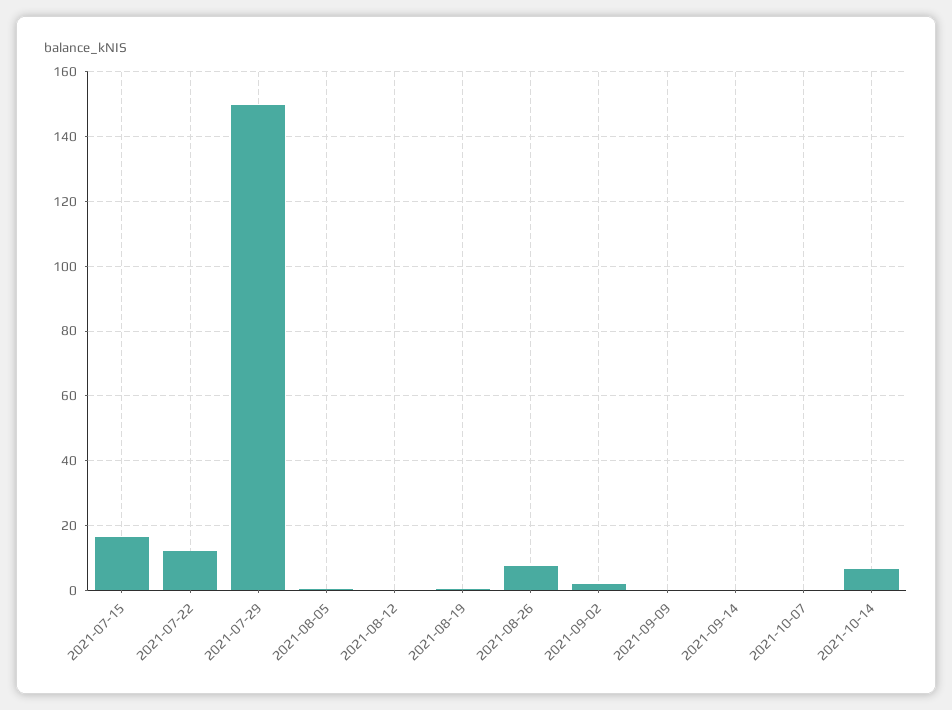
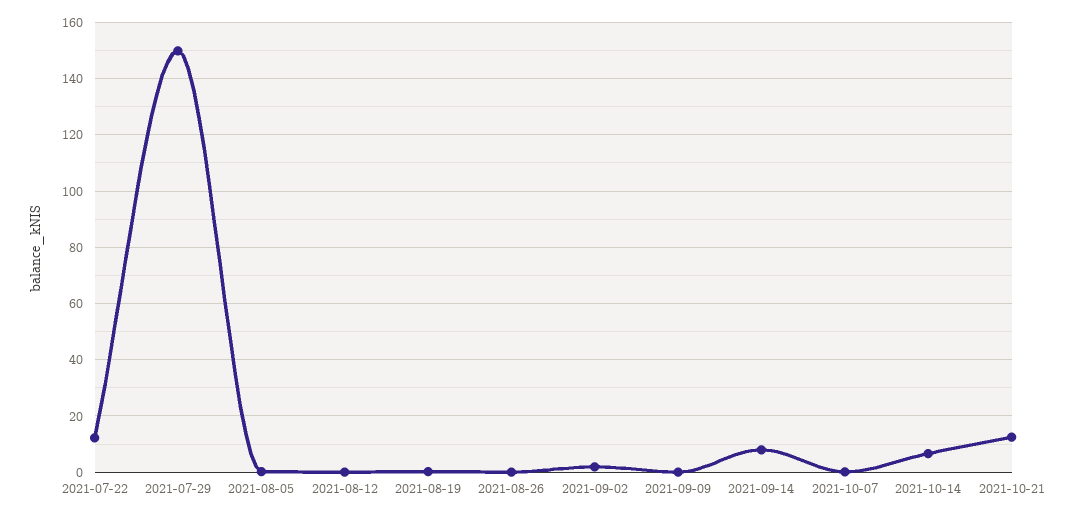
2021-07-15: 16 -> none
2021-08-26: 8 -> 0
2021-09-14: 0 -> 7.5
2021-10-21: none -> 12.5

